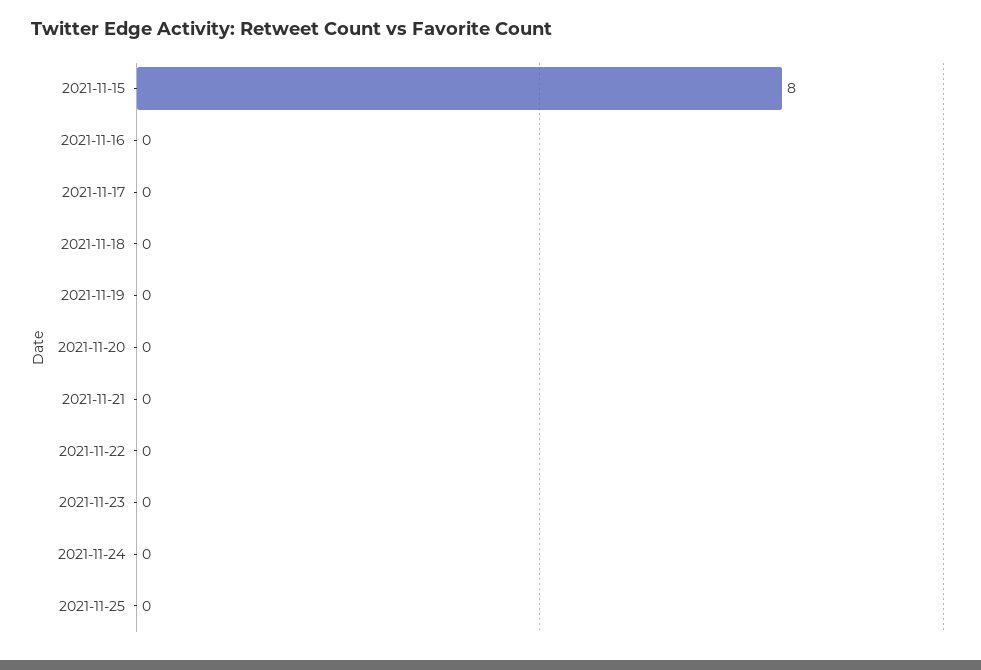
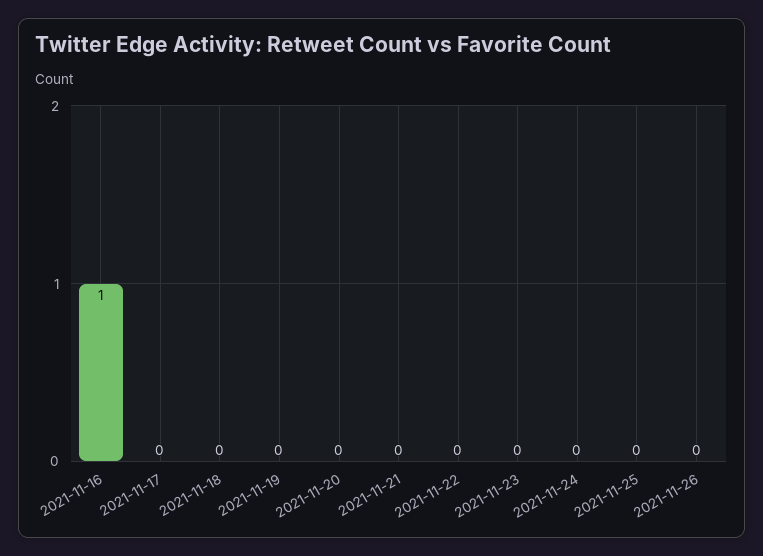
2021-11-15: 8 -> none
2021-11-16: 0 -> 1
2021-11-26: none -> 0

